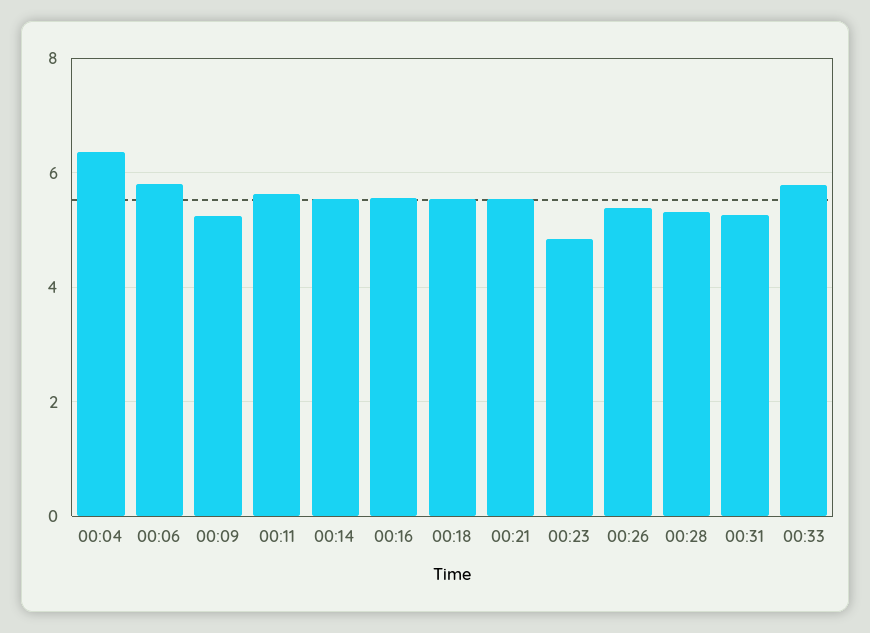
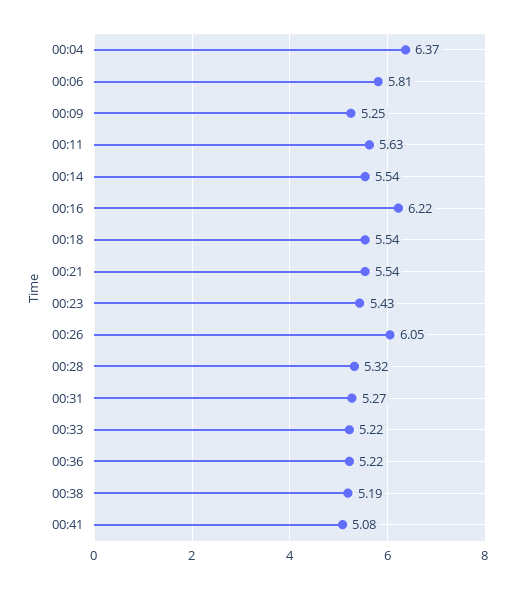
00:16: 5.6 -> 6.22
00:23: 4.8 -> 5.43
00:26: 5.4 -> 6.05
00:33: 5.8 -> 5.22
00:36: none -> 5.22
00:38: none -> 5.19
00:41: none -> 5.08

